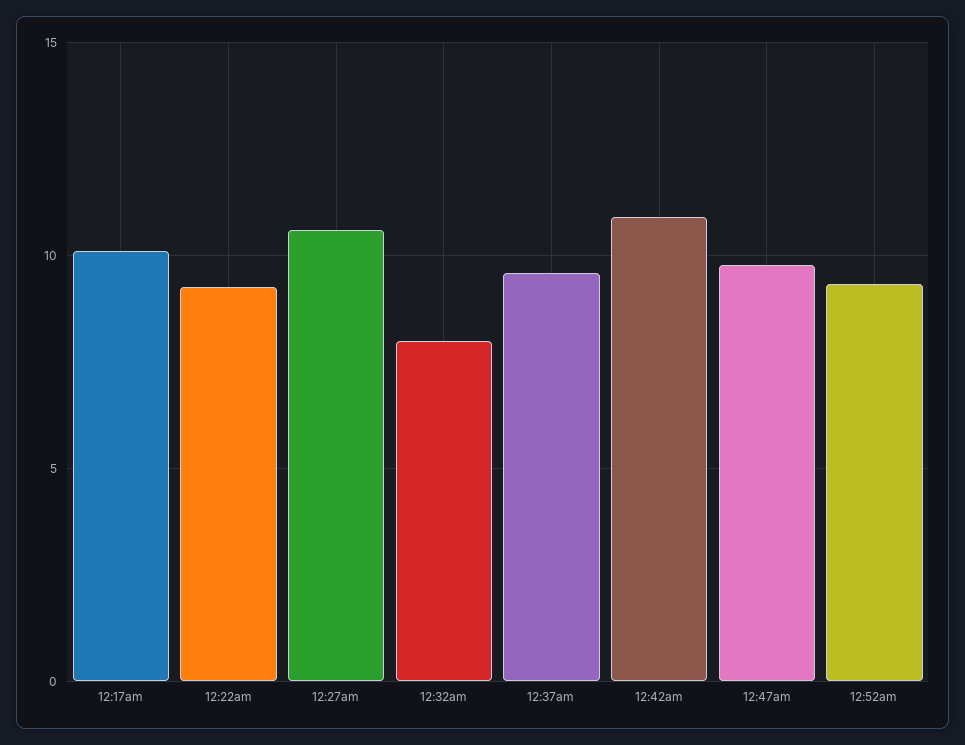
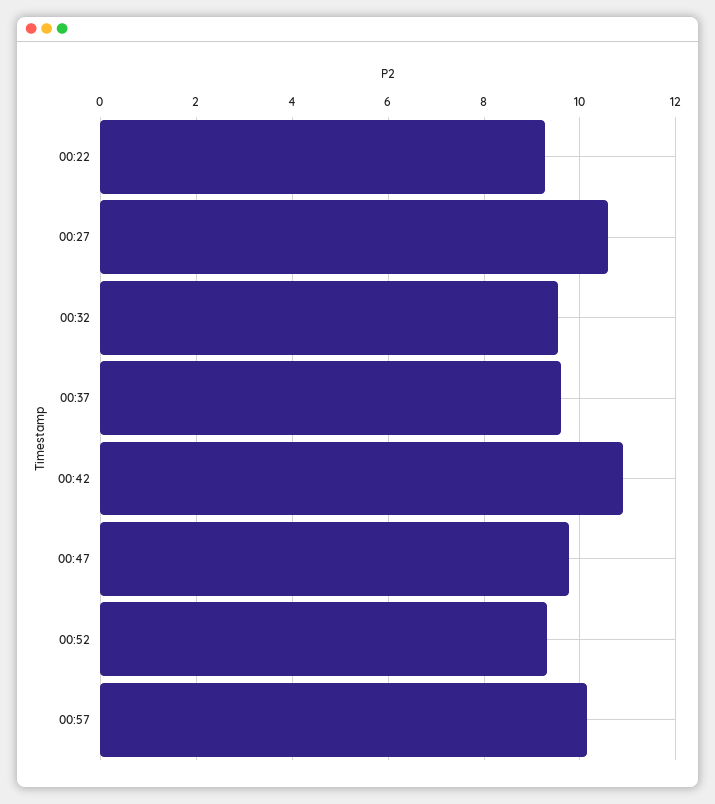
12:17am: 10 -> none
12:32am: 8 -> 9.6
00:57: none -> 10.2

